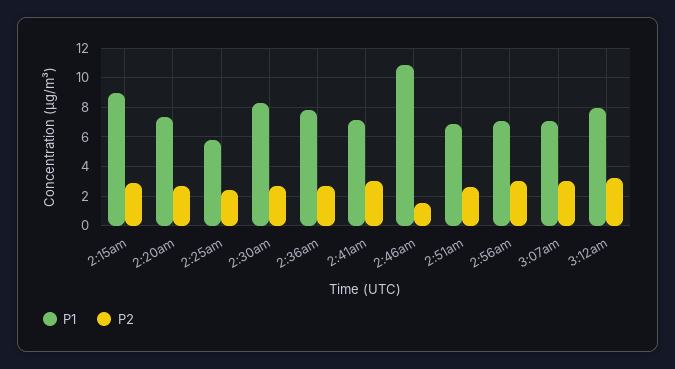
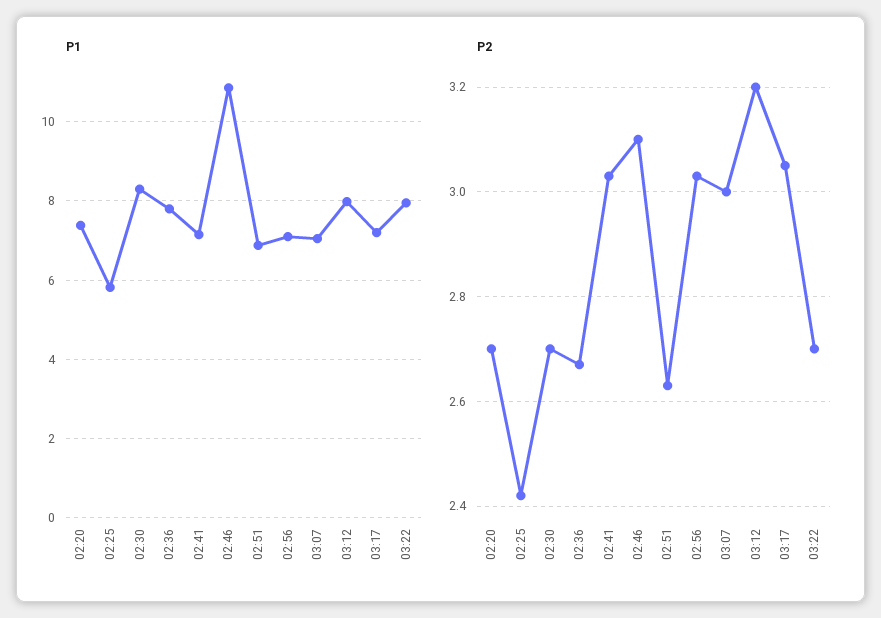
P1, 2:15am: 9 -> none
P2, 2:15am: 3 -> none
P2, 2:46am: 1.5 -> 3.1
P1, 03:17: none -> 7.2
P1, 03:22: none -> 8
P2, 03:17: none -> 3.05
P2, 03:22: none -> 2.7

